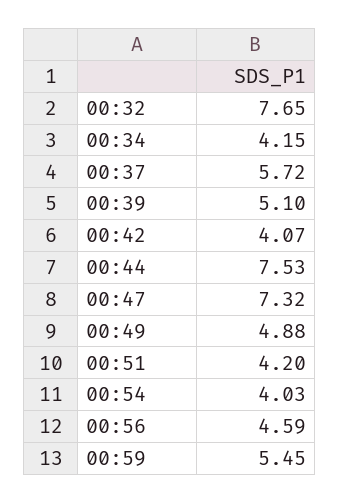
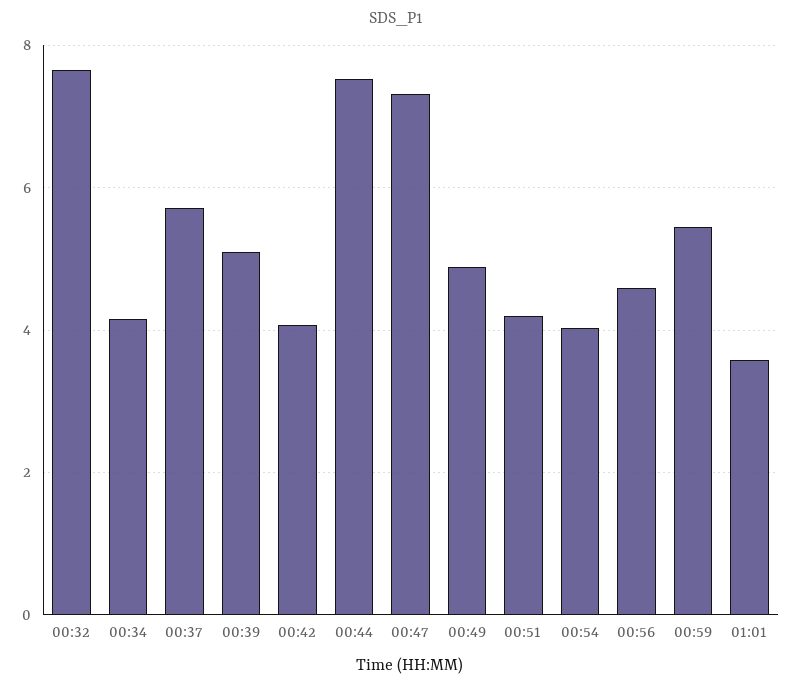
01:01: none -> 3.6

